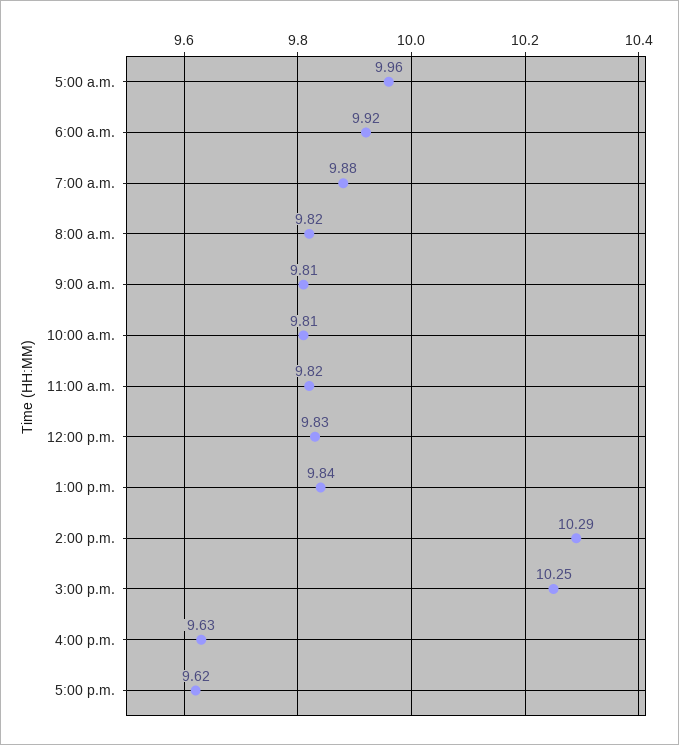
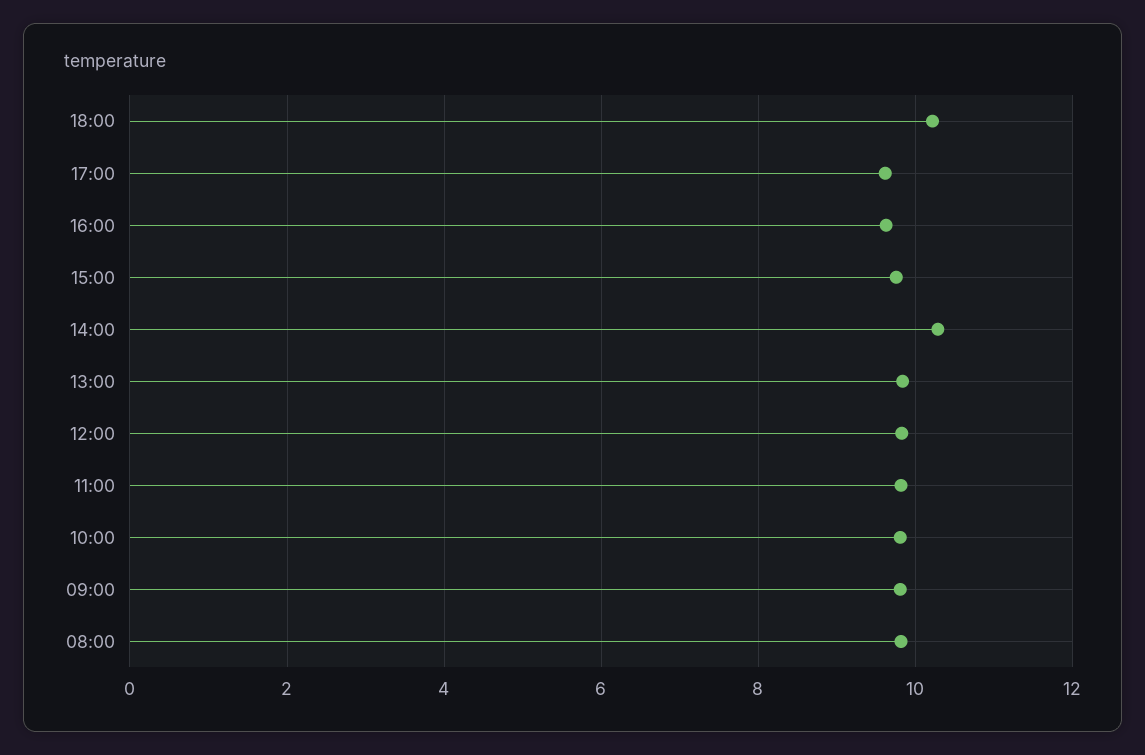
5:00 a.m.: 9.96 -> none
6:00 a.m.: 9.92 -> none
7:00 a.m.: 9.88 -> none
3:00 p.m.: 10.25 -> 9.8
18:00: none -> 10.2

